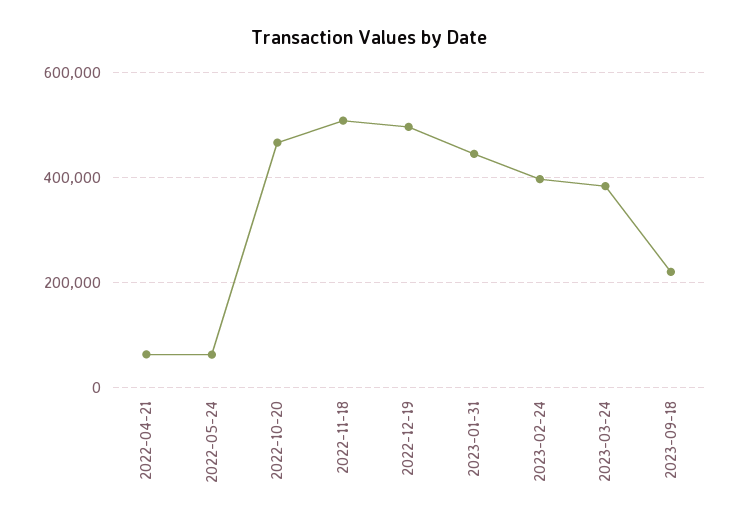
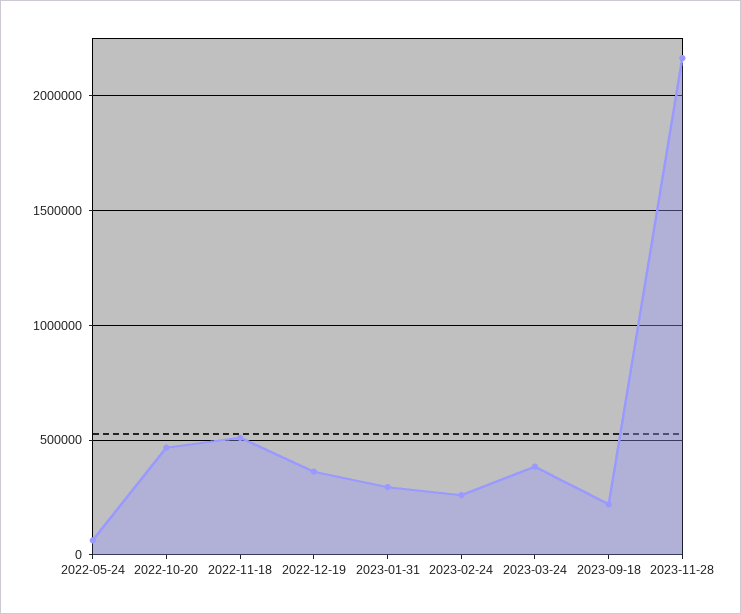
2022-04-21: 60000 -> none
2022-12-19: 500000 -> 350000
2023-01-31: 440000 -> 300000
2023-02-24: 400000 -> 250000
2023-11-28: none -> 2150000

